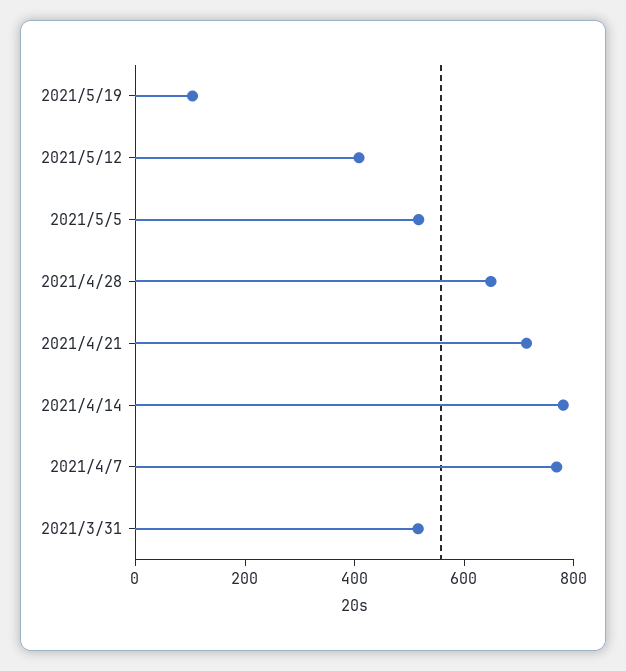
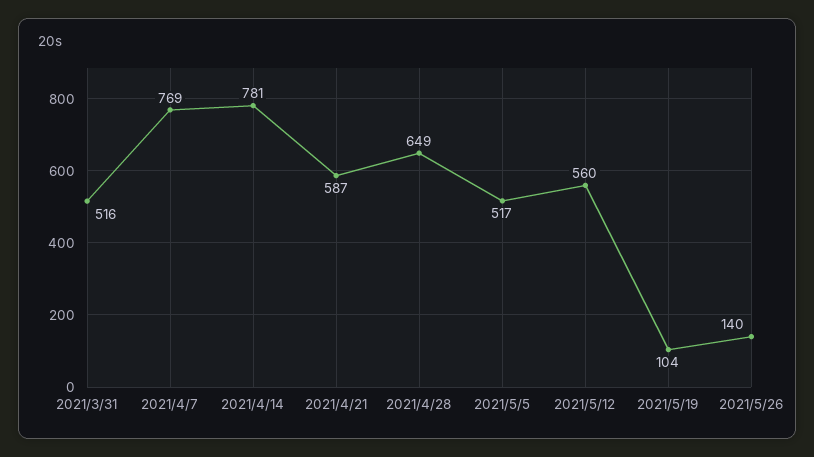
2021/5/12: 400 -> 560
2021/4/21: 700 -> 587
2021/5/26: none -> 140

